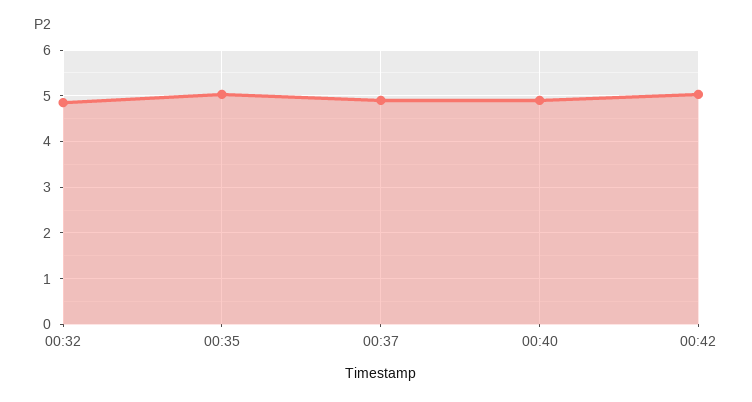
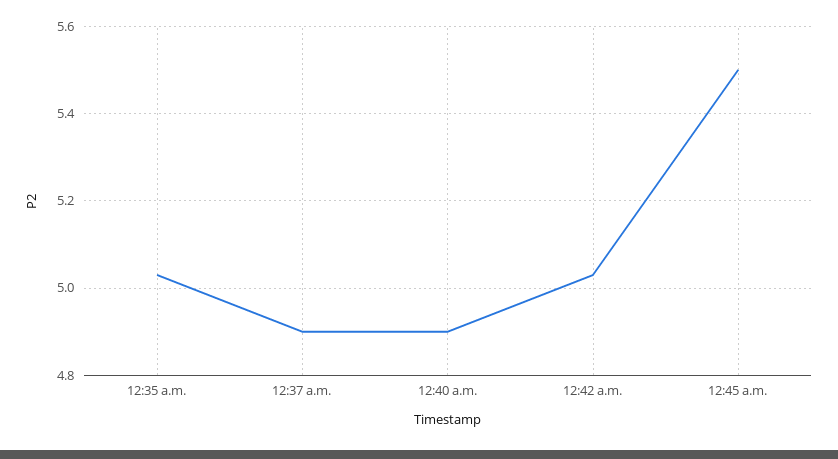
00:32: 4.8 -> none
12:45 a.m.: none -> 5.5

